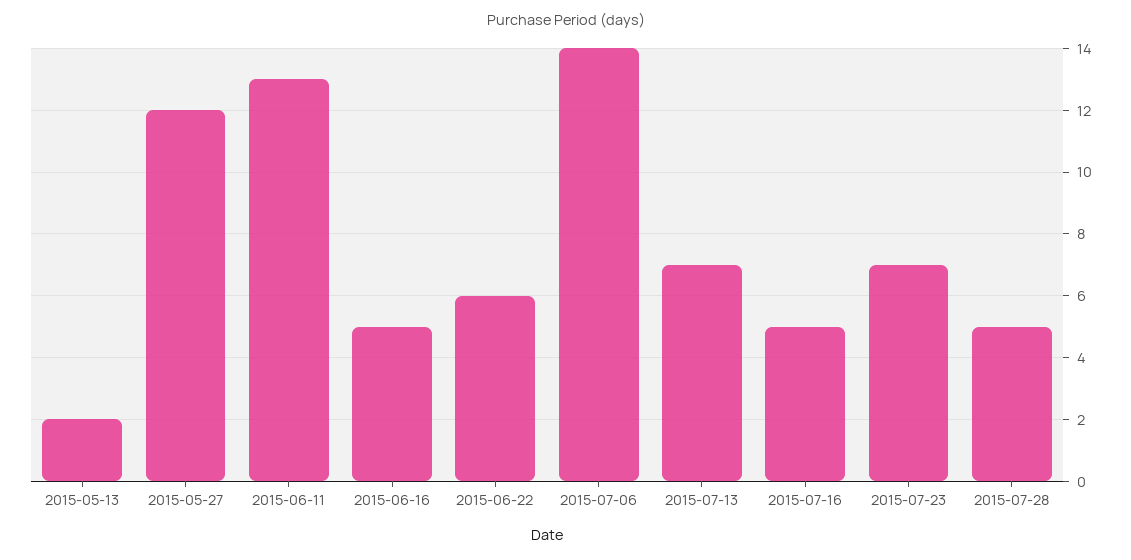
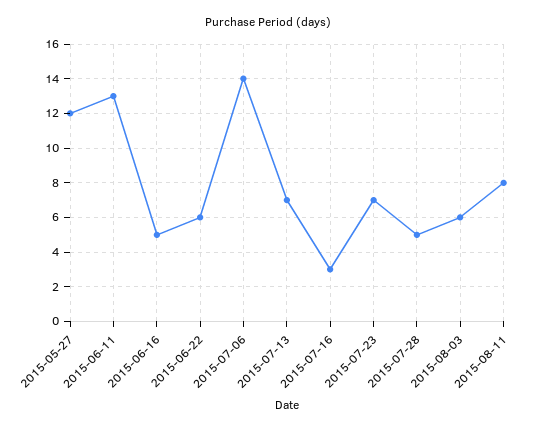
2015-05-13: 2 -> none
2015-07-16: 5 -> 3
2015-08-03: none -> 6
2015-08-11: none -> 8

